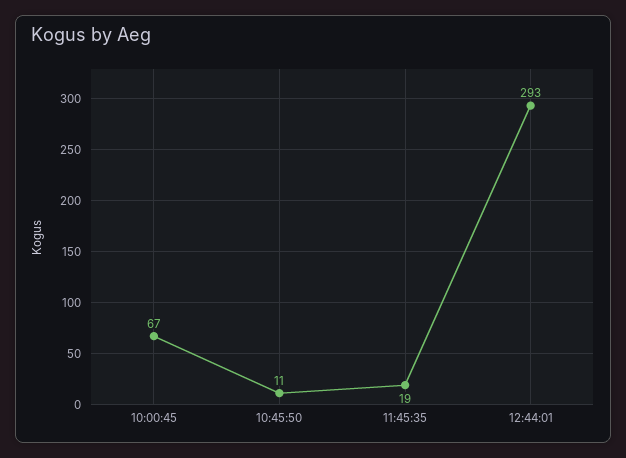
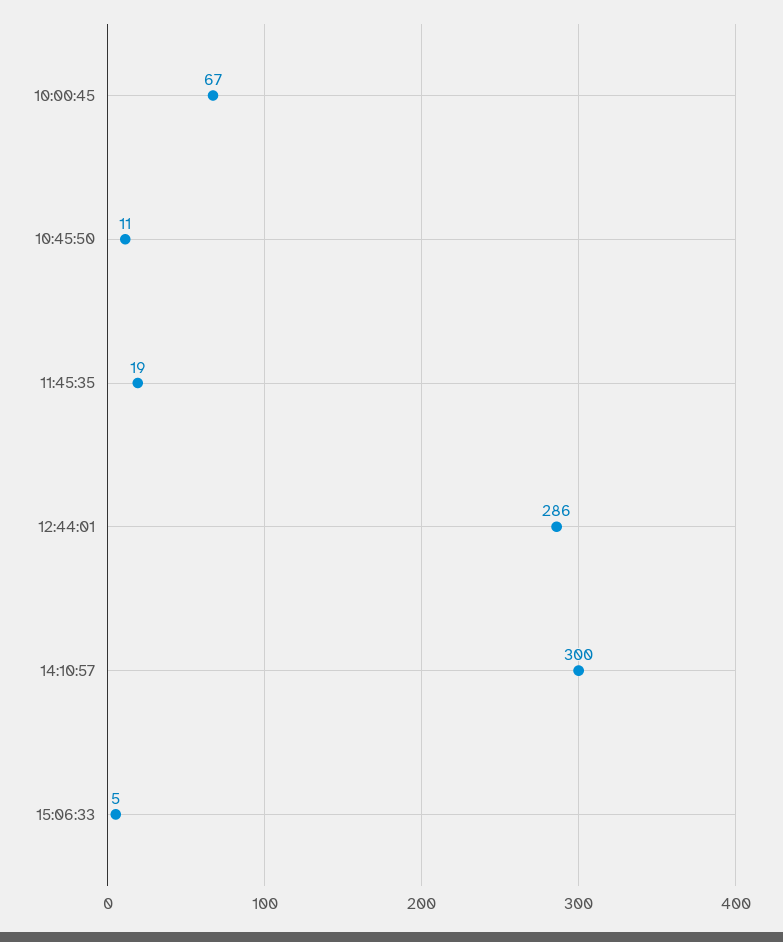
12:44:01: 293 -> 286
14:10:57: none -> 300
15:06:33: none -> 5

